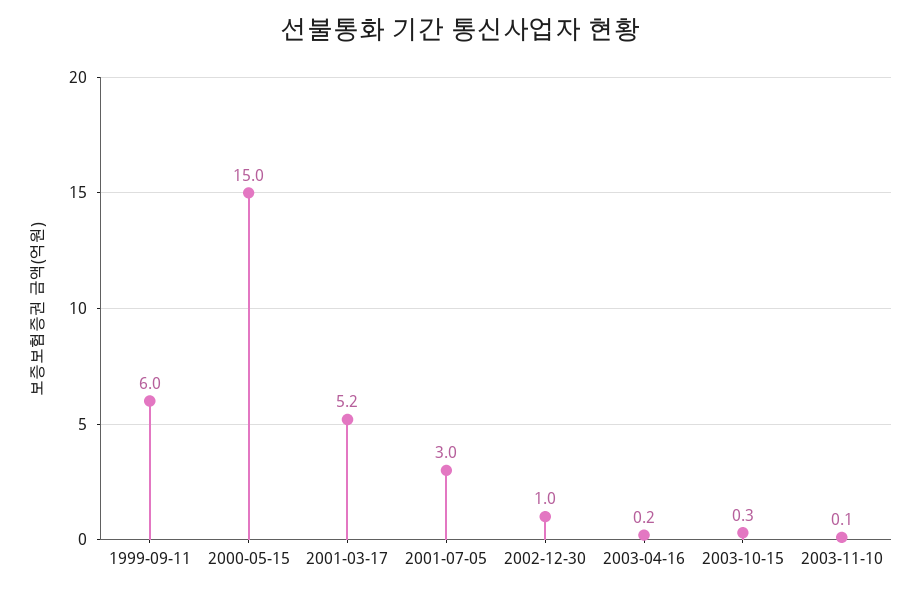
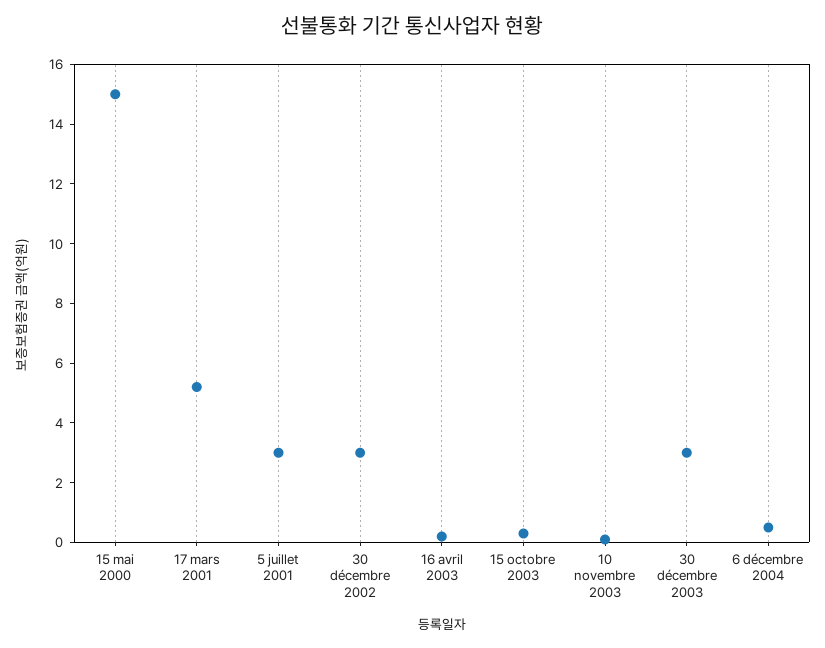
1999-09-11: 6 -> none
2002-12-30: 1 -> 3
30 décembre 2003: none -> 3
6 décembre 2004: none -> 0.5

